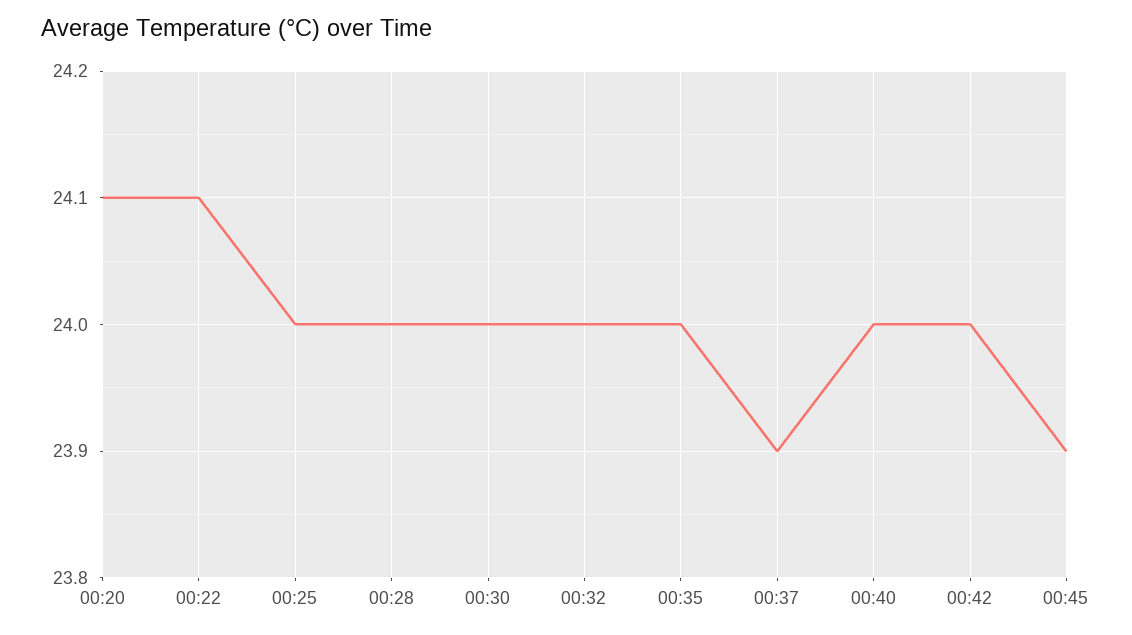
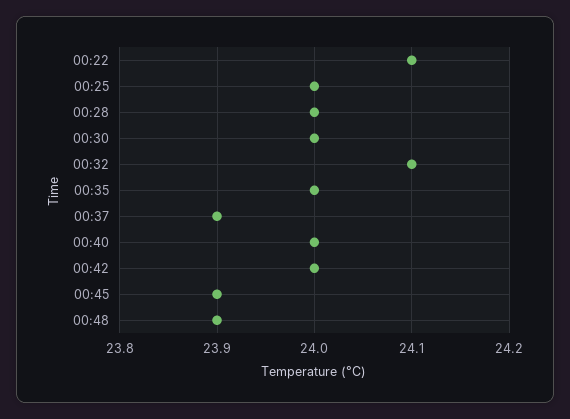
00:20: 24.1 -> none
00:32: 24 -> 24.1
00:48: none -> 23.9

